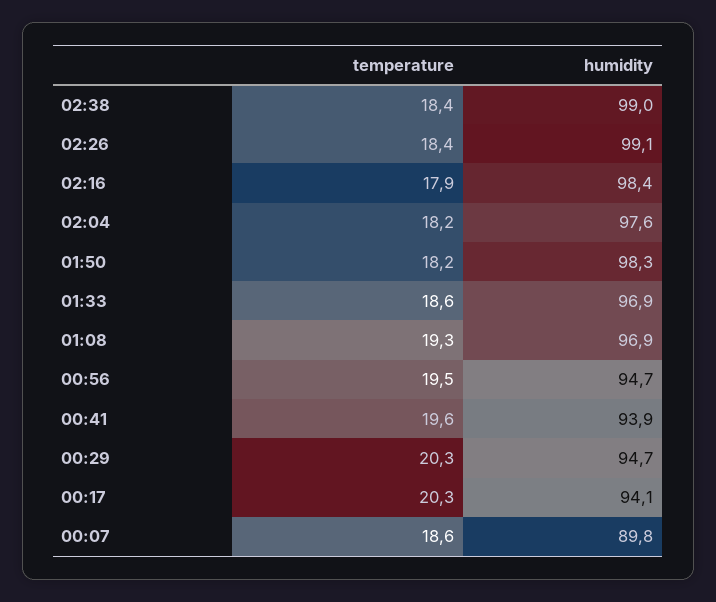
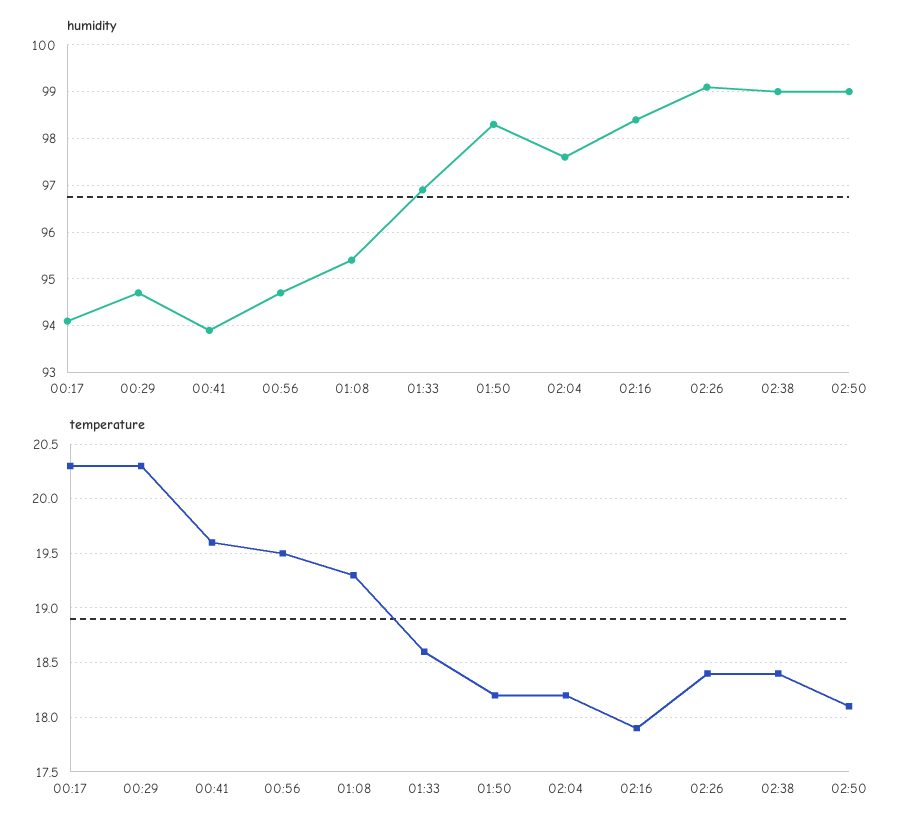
humidity, 01:08: 96.9 -> 95.5
temperature, 00:07: 18.6 -> none
humidity, 00:07: 89.8 -> none
humidity, 02:50: none -> 99
temperature, 02:50: none -> 18.1

